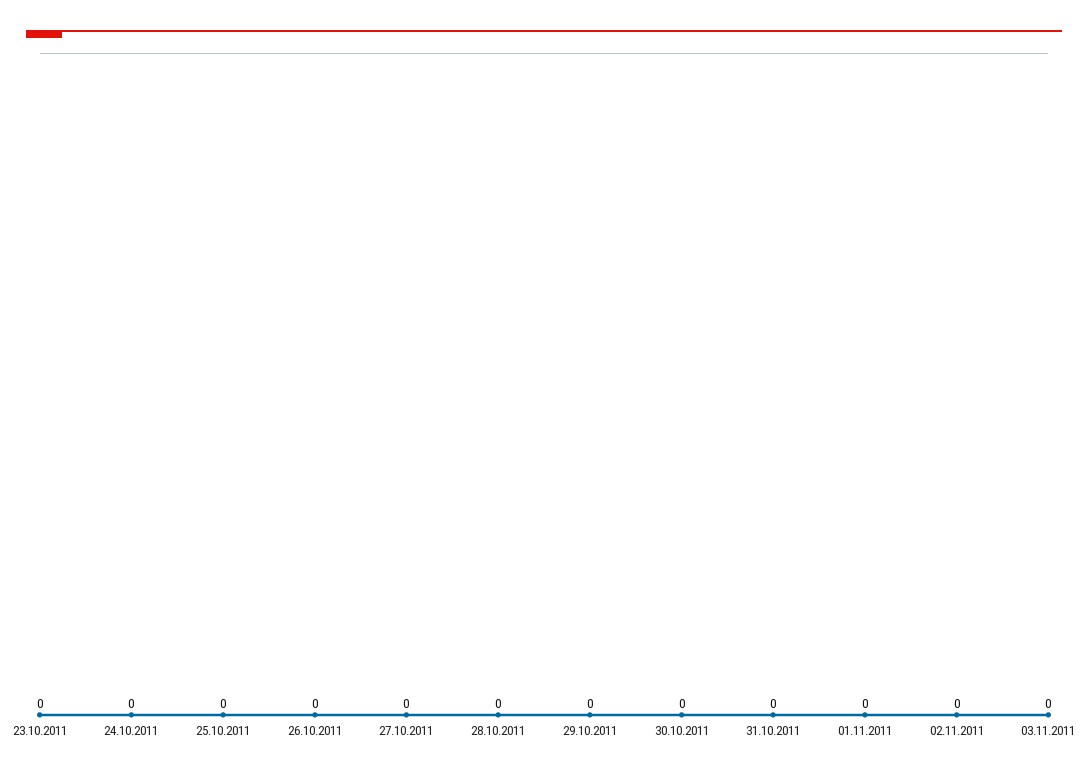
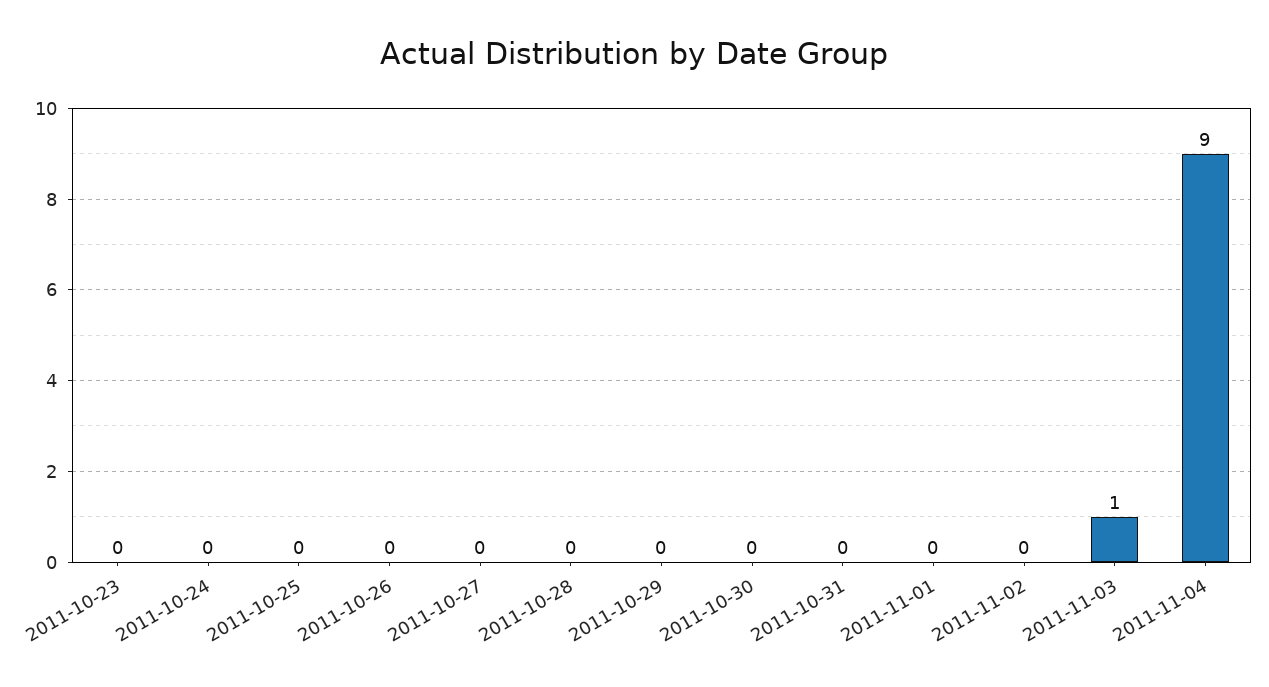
03.11.2011: 0 -> 1
2011-11-04: none -> 9

